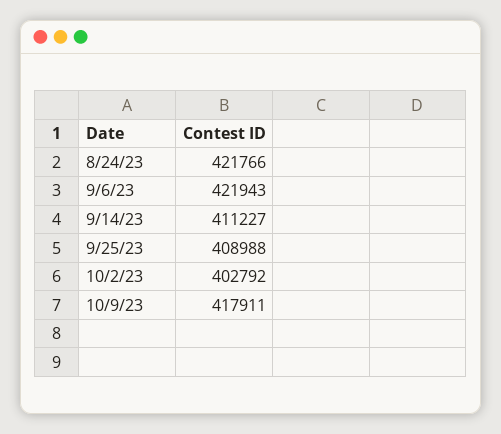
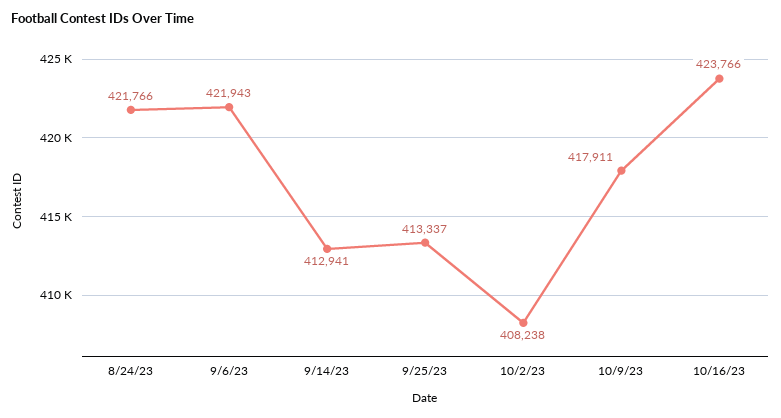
9/14/23: 411227 -> 412941
9/25/23: 408988 -> 413337
10/2/23: 402792 -> 408238
10/16/23: none -> 423766

